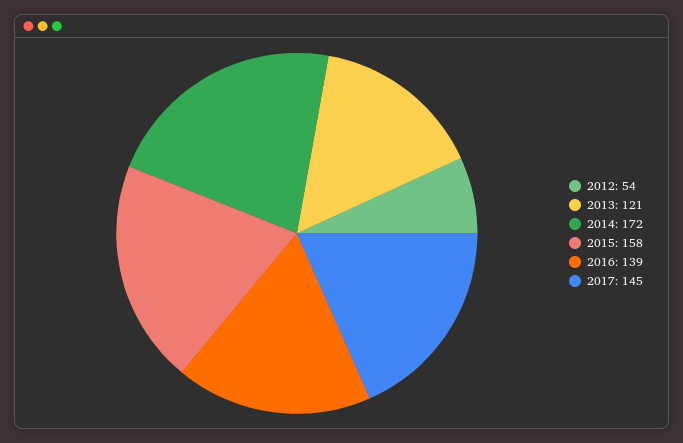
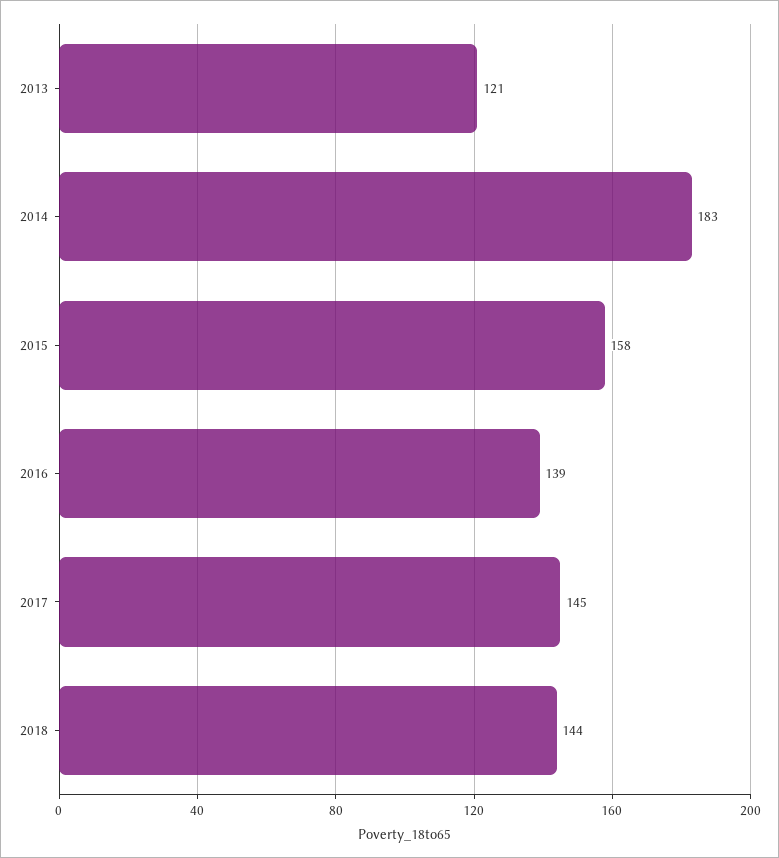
2012: 54 -> none
2014: 172 -> 183
2018: none -> 144

